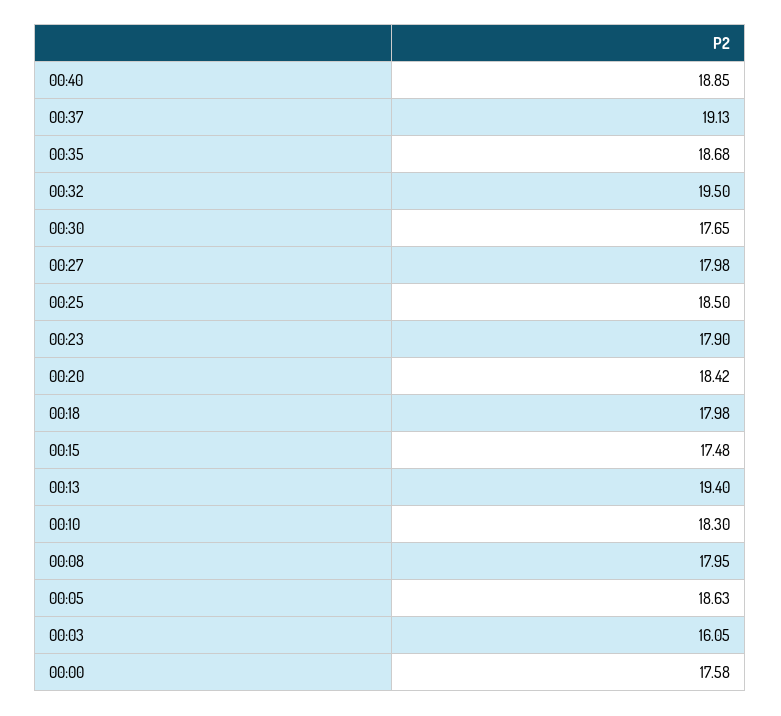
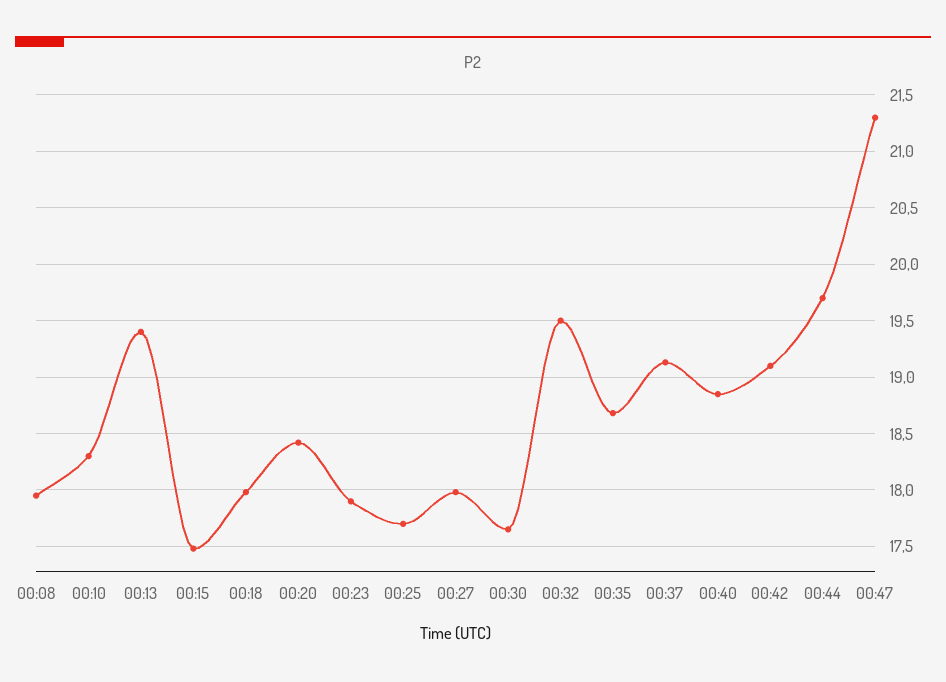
00:25: 18.5 -> 17.7
00:05: 18.63 -> none
00:03: 16.05 -> none
00:00: 17.58 -> none
00:42: none -> 19.1
00:44: none -> 19.7
00:47: none -> 21.3

